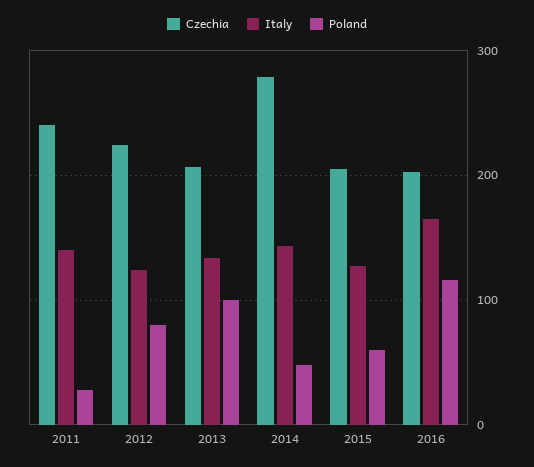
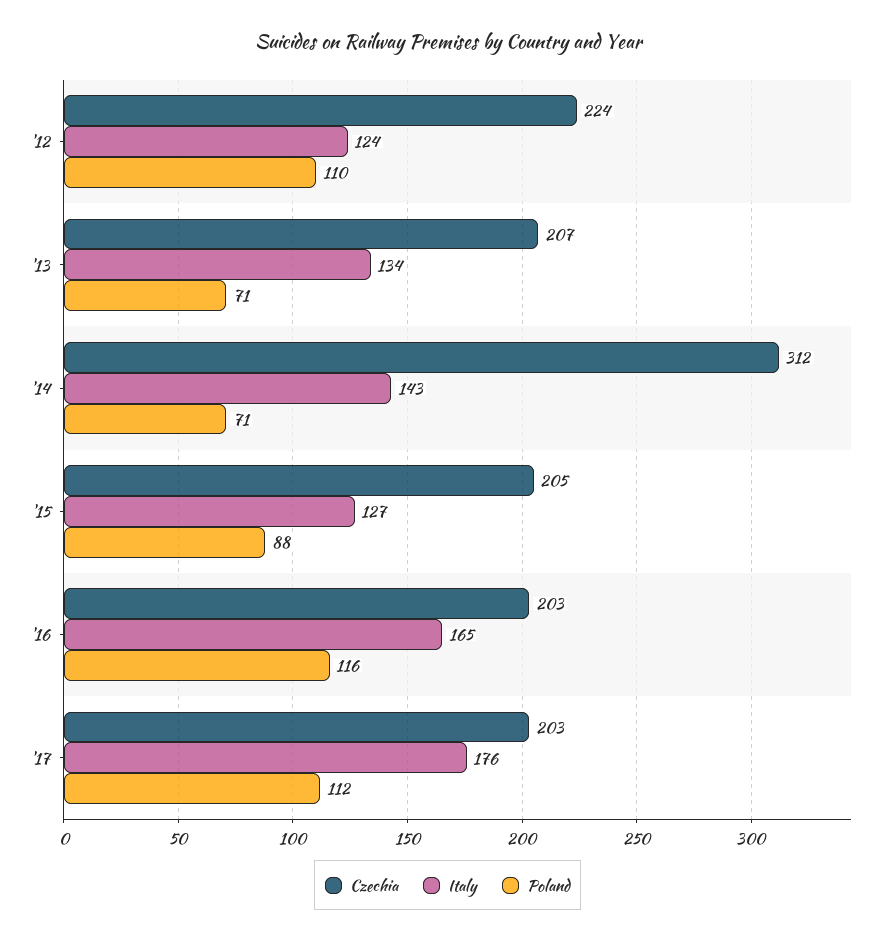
Czechia, 2011: 240 -> none
Italy, 2011: 140 -> none
Poland, 2011: 30 -> none
Poland, 2012: 80 -> 110
Poland, 2013: 100 -> 71
Czechia, 2014: 280 -> 312
Poland, 2014: 50 -> 71
Poland, 2015: 60 -> 88
Czechia, '17: none -> 203
Italy, '17: none -> 176
Poland, '17: none -> 112

